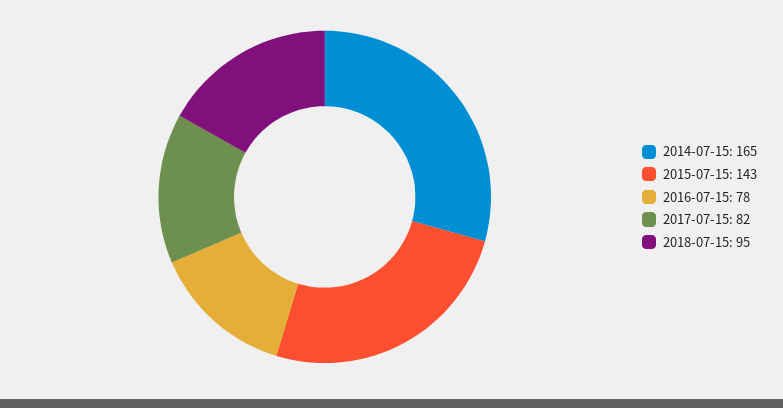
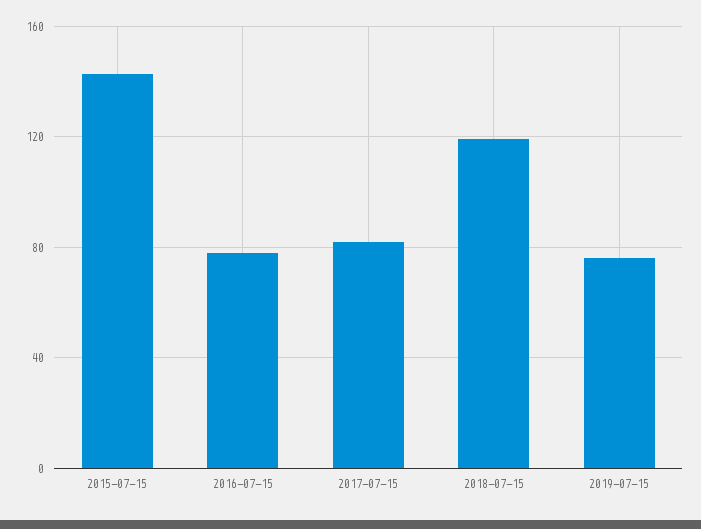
2014-07-15: 165 -> none
2018-07-15: 95 -> 120
2019-07-15: none -> 75

